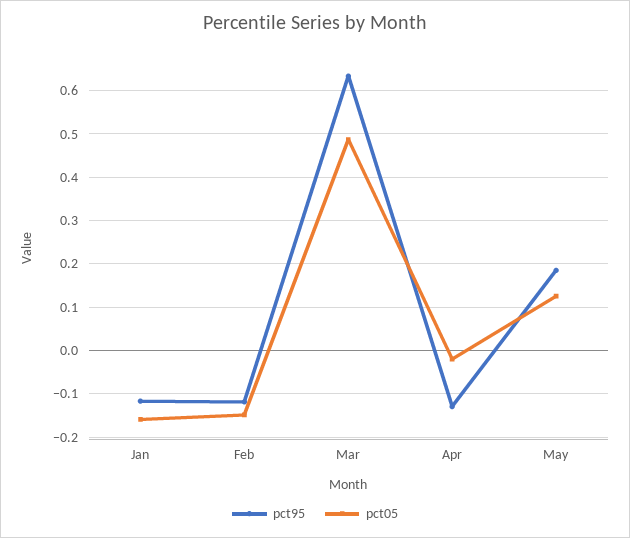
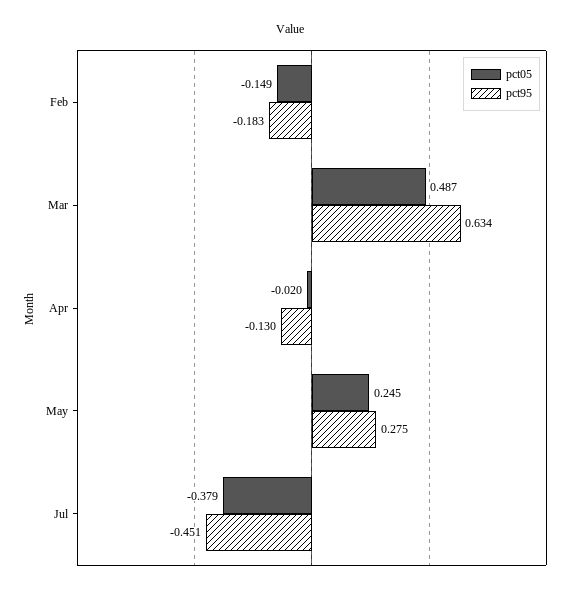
pct95, Jan: -0.12 -> none
pct05, Jan: -0.16 -> none
pct95, Feb: -0.12 -> -0.183
pct95, May: 0.18 -> 0.275
pct05, May: 0.12 -> 0.245
pct05, Jul: none -> -0.379
pct95, Jul: none -> -0.451

